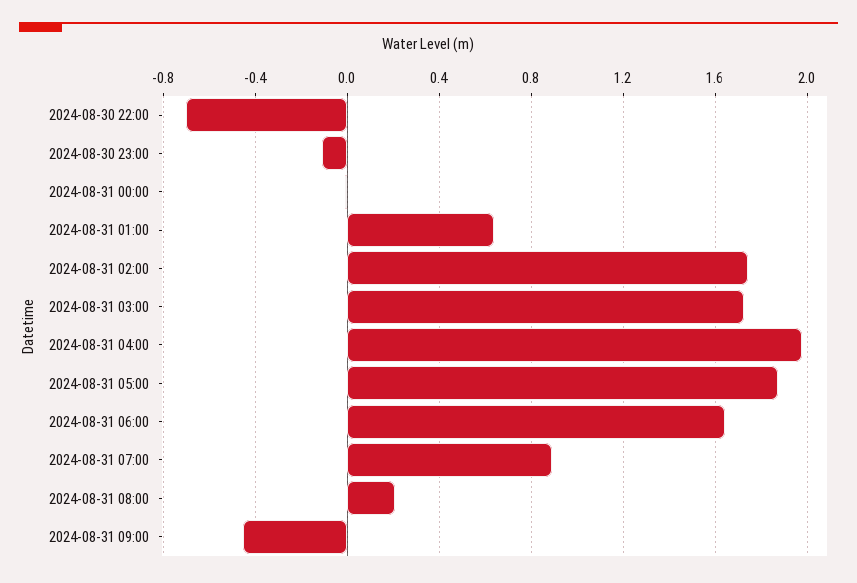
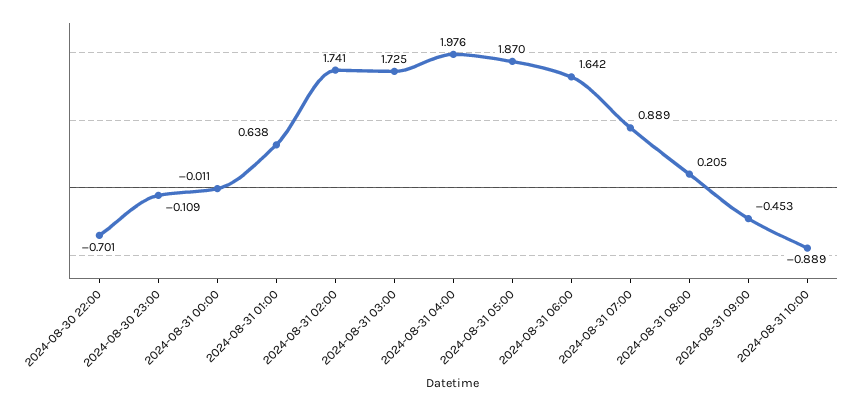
2024-08-31 10:00: none -> -0.889

